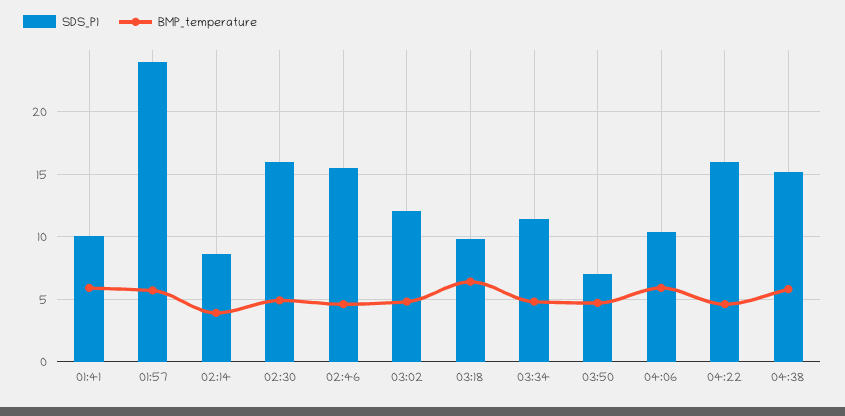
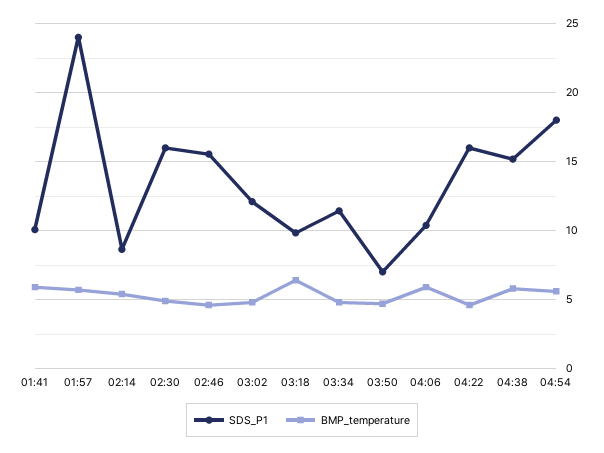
BMP_temperature, 02:14: 4 -> 5.5
SDS_P1, 04:54: none -> 18
BMP_temperature, 04:54: none -> 5.5

